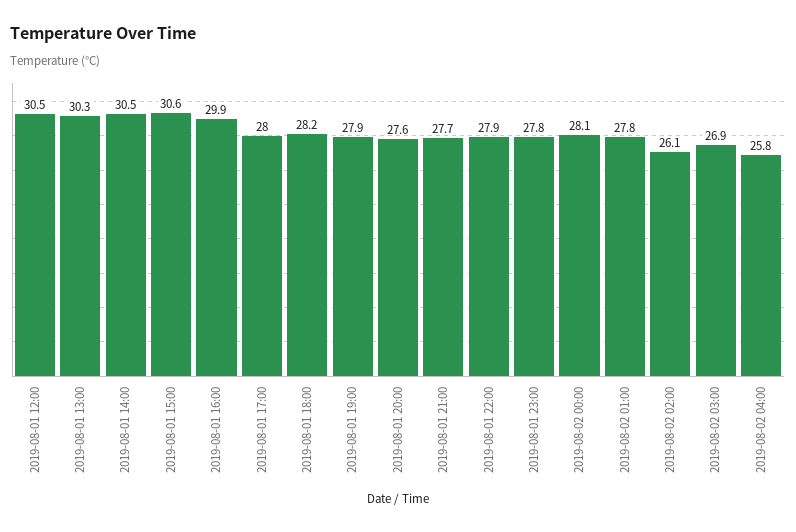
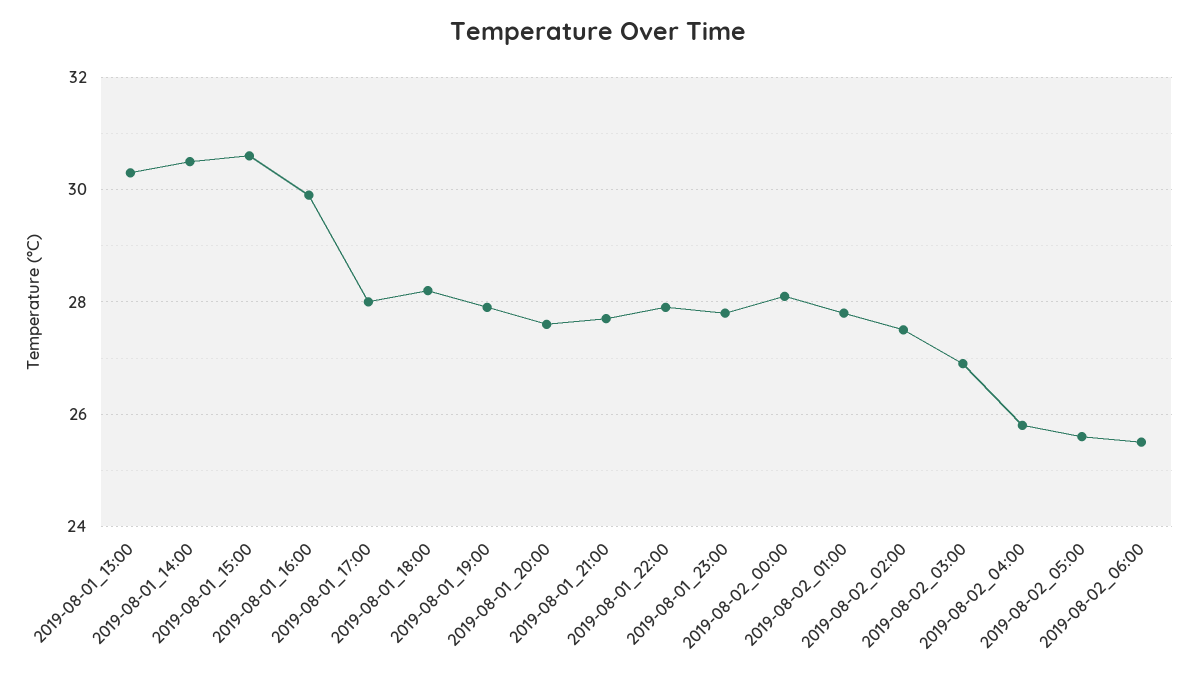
2019-08-01 12:00: 30.5 -> none
2019-08-02 02:00: 26.1 -> 27.5
2019-08-02_05:00: none -> 25.5
2019-08-02_06:00: none -> 25.5

